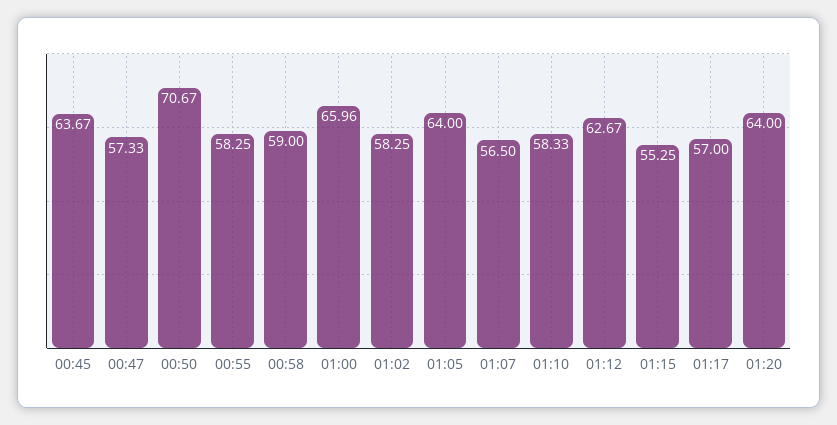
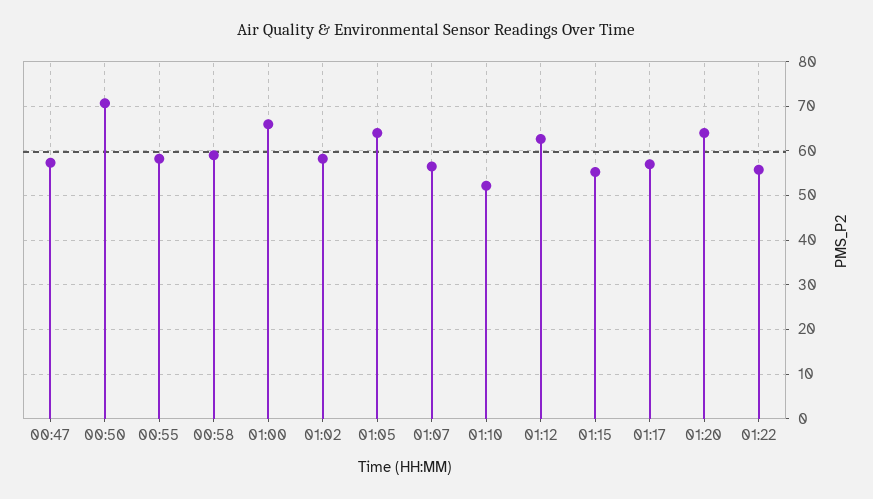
00:45: 63.67 -> none
01:10: 58.33 -> 52
01:22: none -> 56

